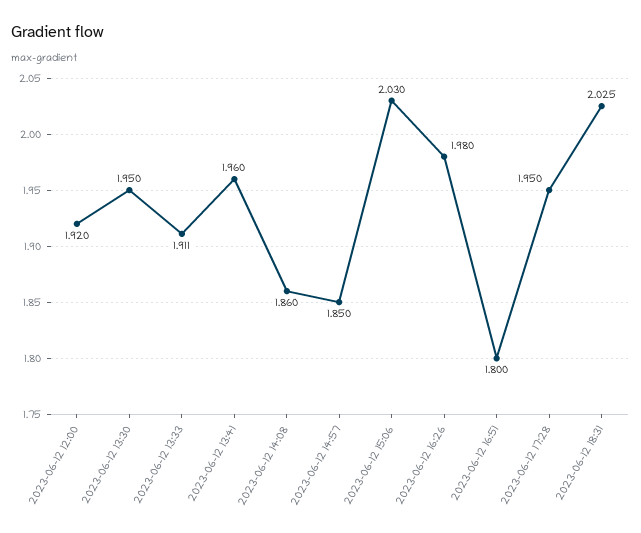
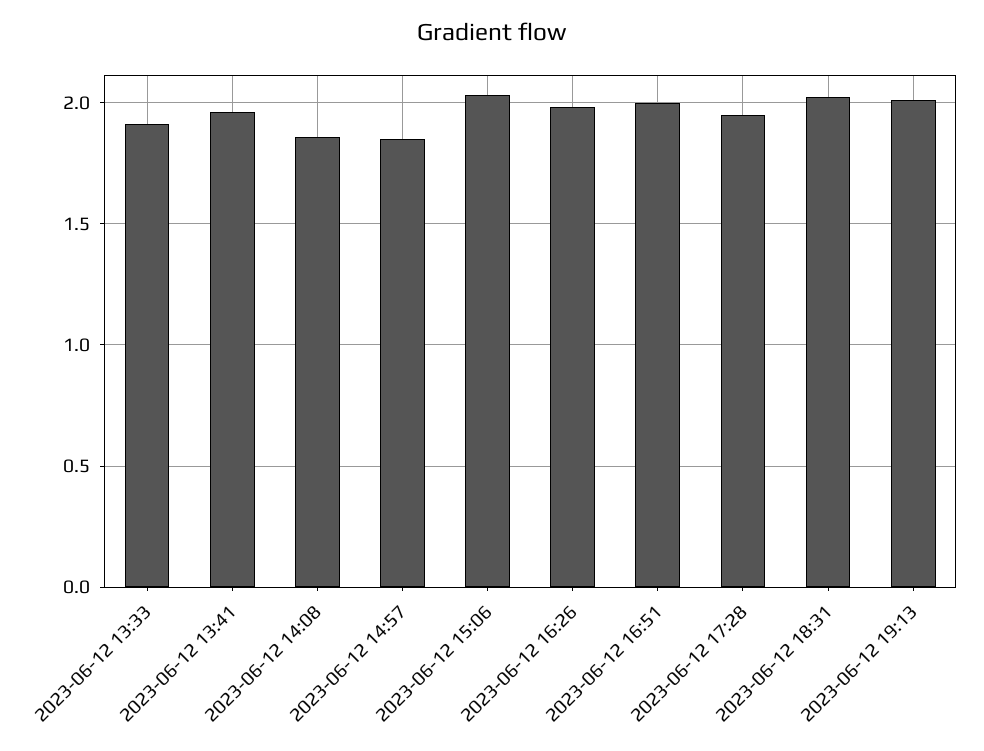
2023-06-12 12:00: 1.92 -> none
2023-06-12 13:30: 1.95 -> none
2023-06-12 16:51: 1.8 -> 2
2023-06-12 19:13: none -> 2

